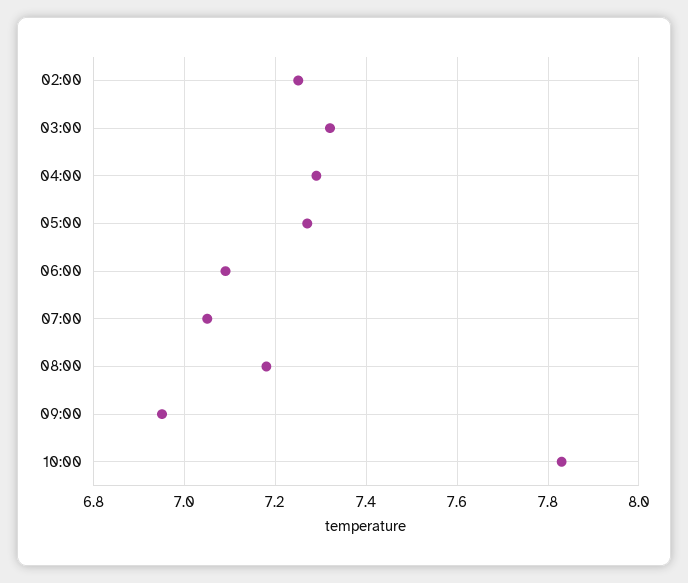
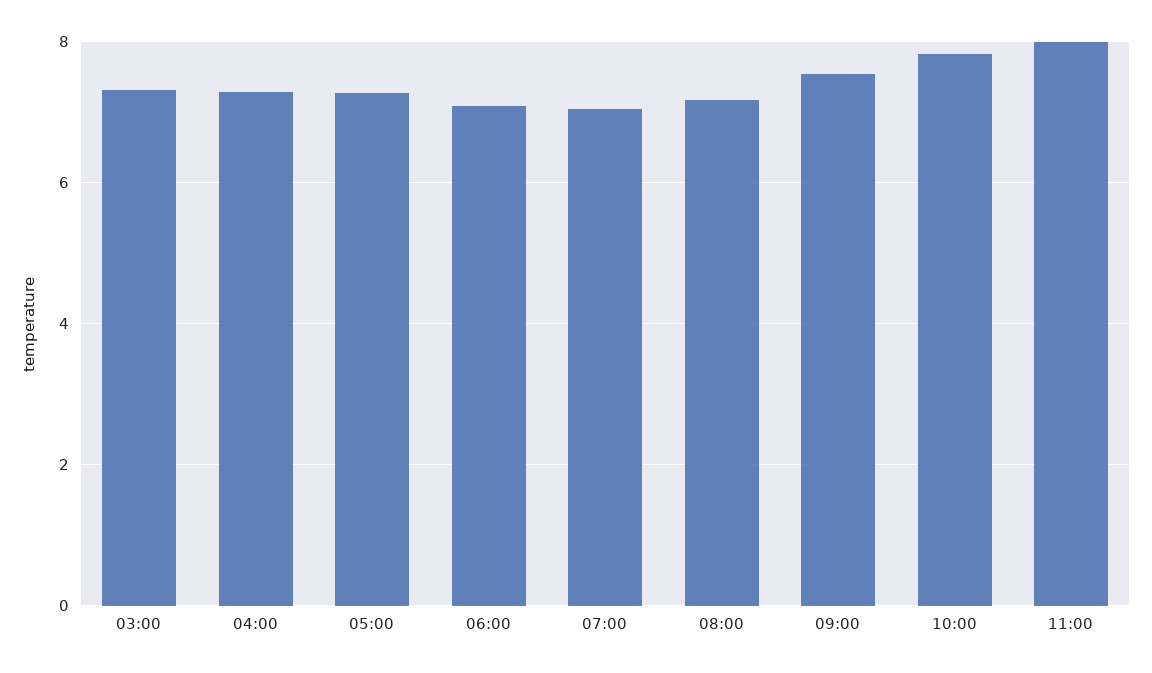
02:00: 7.25 -> none
09:00: 6.95 -> 7.6
11:00: none -> 8

